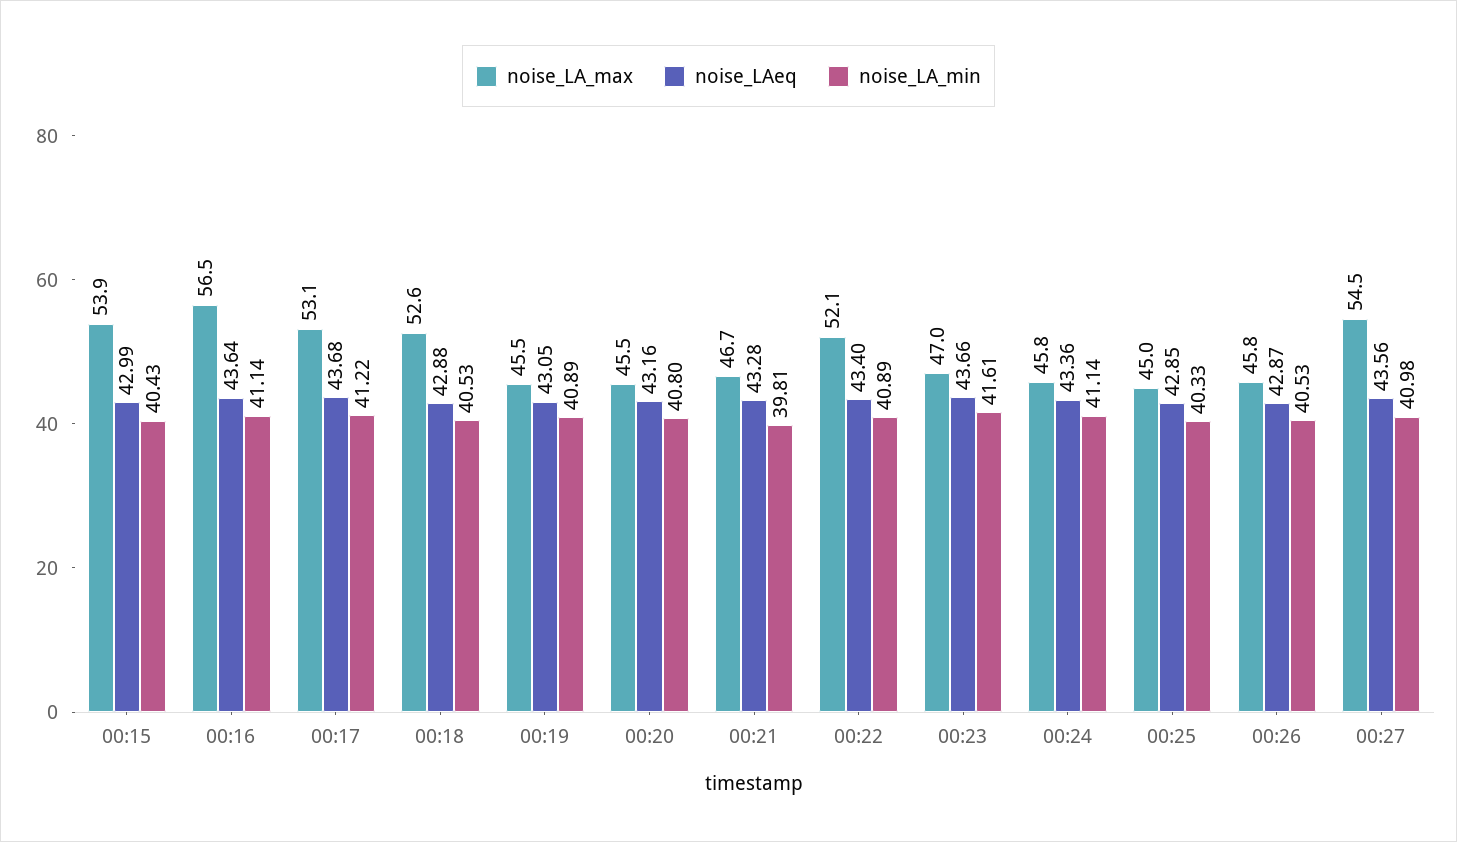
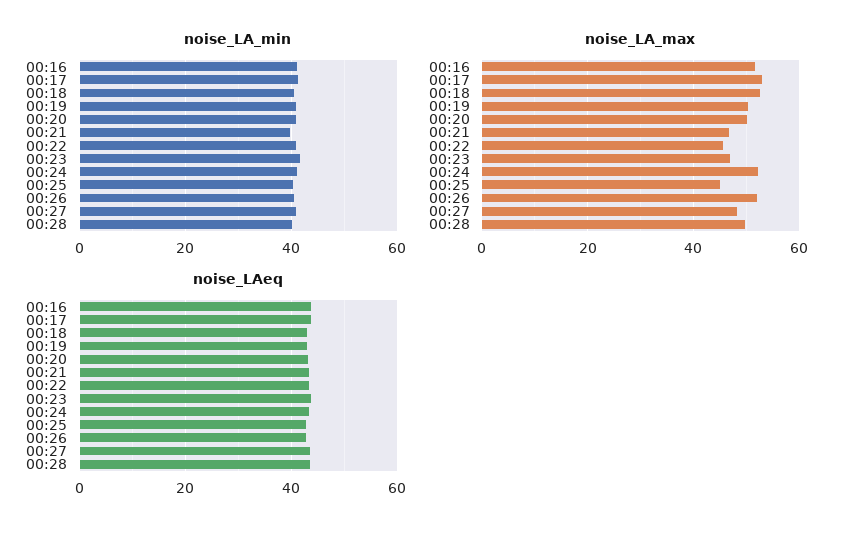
noise_LA_max, 00:15: 53.9 -> none
noise_LAeq, 00:15: 42.99 -> none
noise_LA_min, 00:15: 40.43 -> none
noise_LA_max, 00:16: 56.5 -> 52
noise_LA_max, 00:19: 45.5 -> 50
noise_LA_max, 00:20: 45.5 -> 50
noise_LA_max, 00:22: 52.1 -> 46
noise_LA_max, 00:24: 45.8 -> 52
noise_LA_max, 00:26: 45.8 -> 52
noise_LA_max, 00:27: 54.5 -> 48
noise_LA_min, 00:28: none -> 40
noise_LA_max, 00:28: none -> 50
noise_LAeq, 00:28: none -> 44

